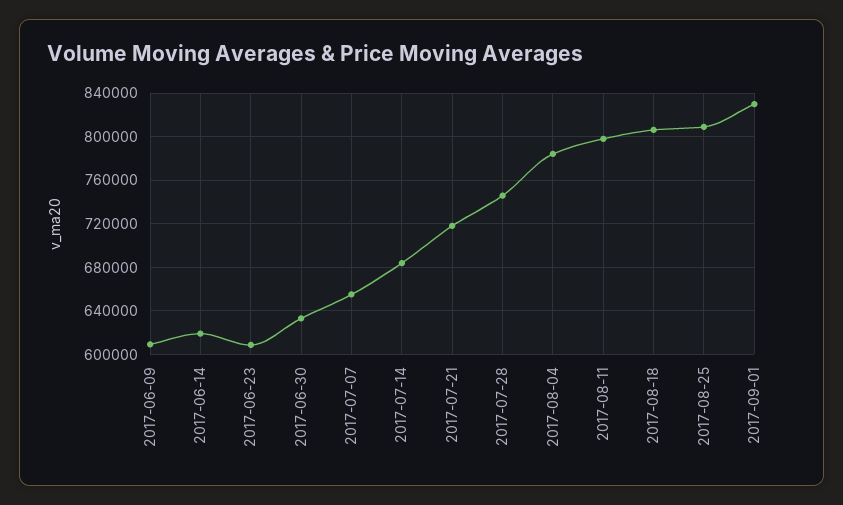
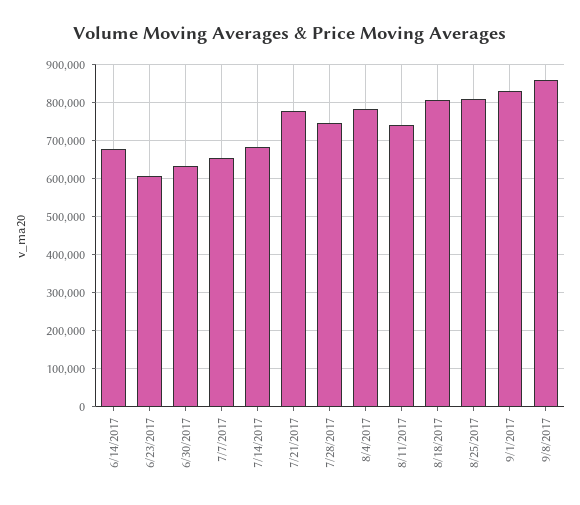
2017-06-09: 610000 -> none
2017-06-14: 620000 -> 680000
2017-07-21: 720000 -> 780000
2017-08-11: 800000 -> 740000
9/8/2017: none -> 860000

